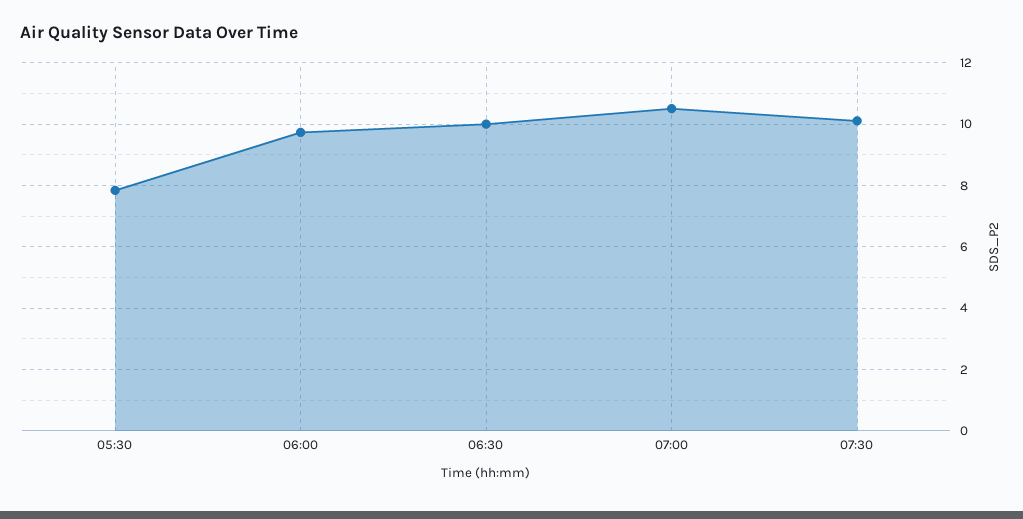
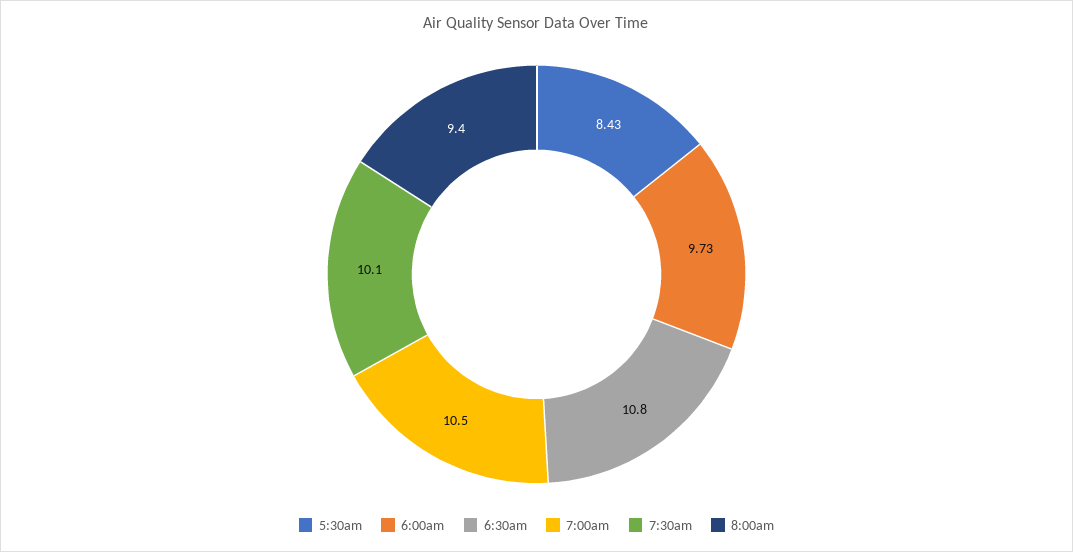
05:30: 7.8 -> 8.43
06:30: 10 -> 10.8
8:00am: none -> 9.4

